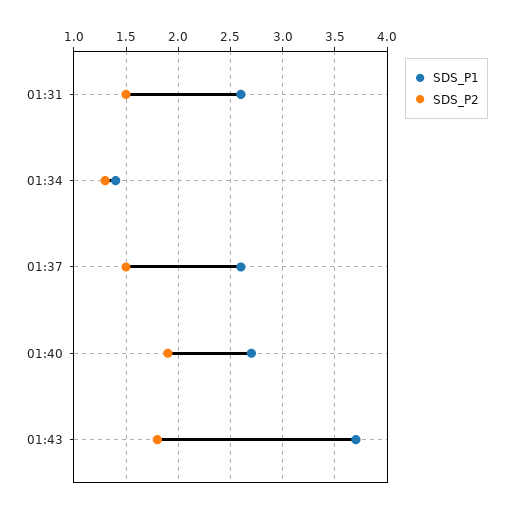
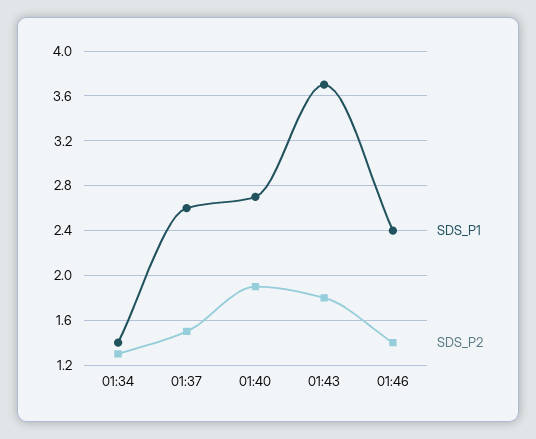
SDS_P1, 01:31: 2.6 -> none
SDS_P2, 01:31: 1.5 -> none
SDS_P1, 01:46: none -> 2.4
SDS_P2, 01:46: none -> 1.4

